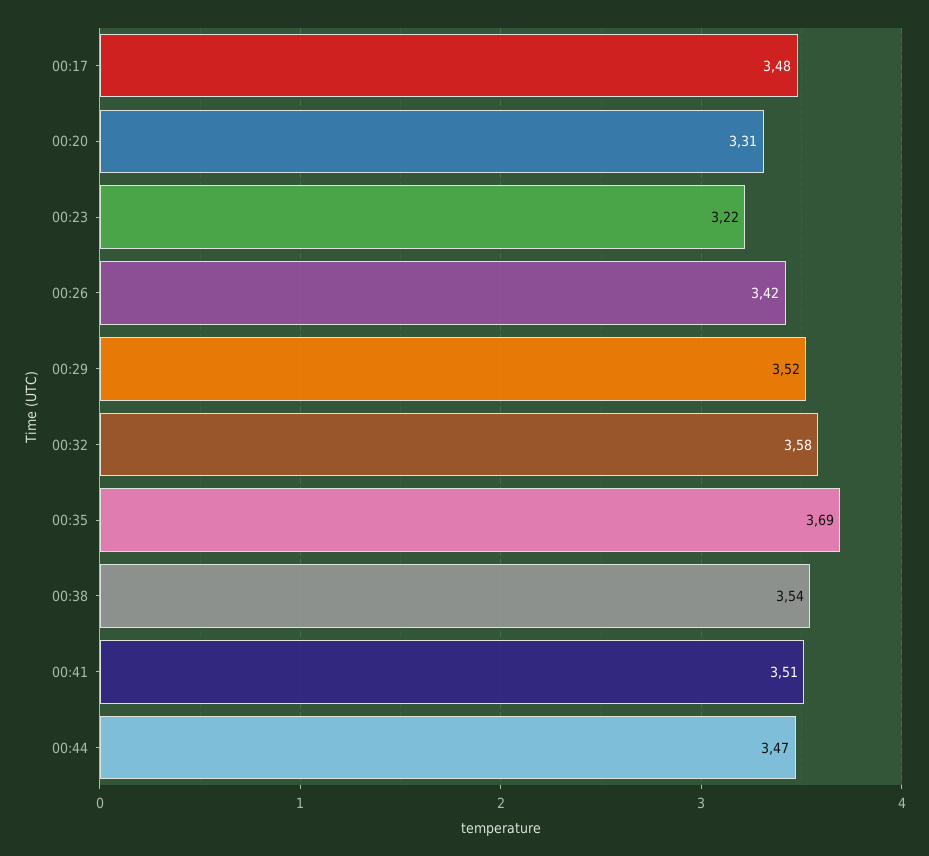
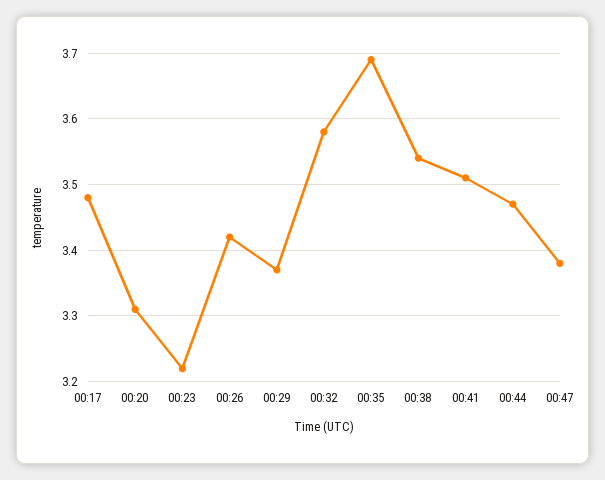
00:29: 3.52 -> 3.37
00:47: none -> 3.38

